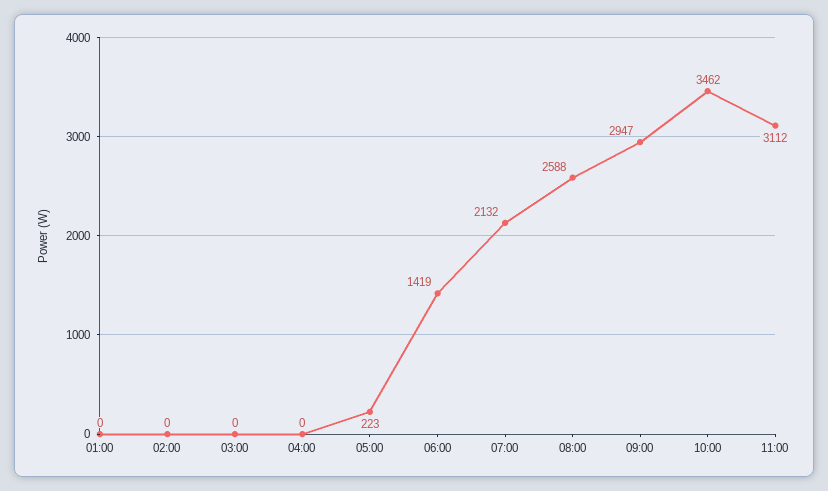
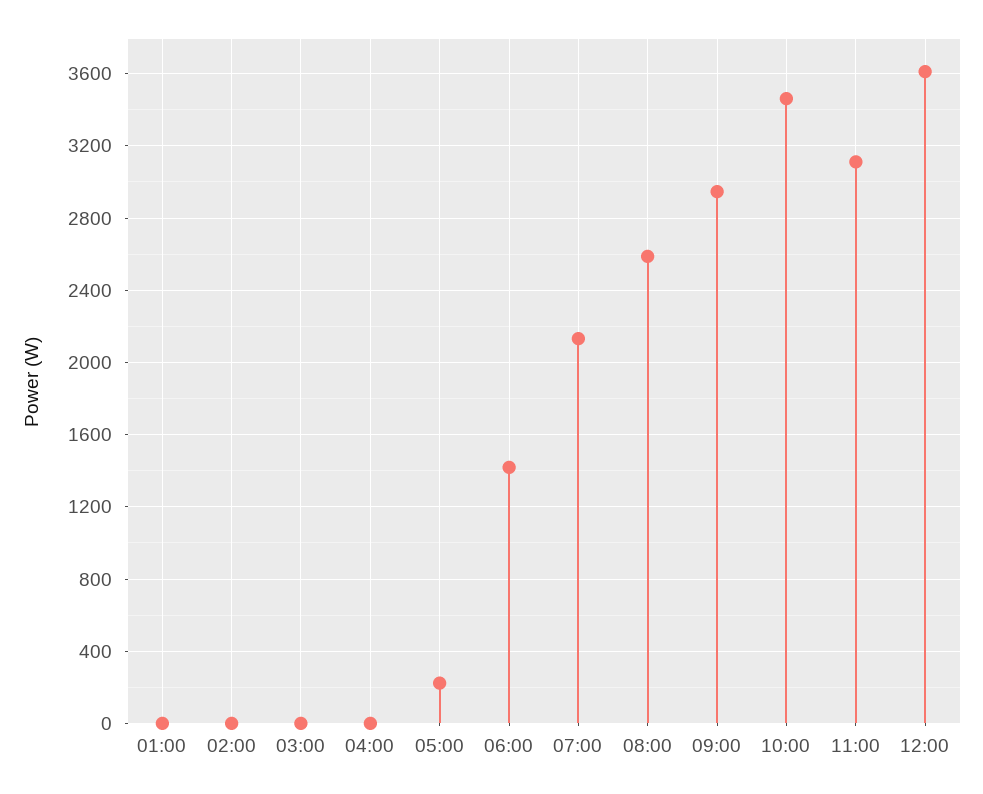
12:00: none -> 3600

